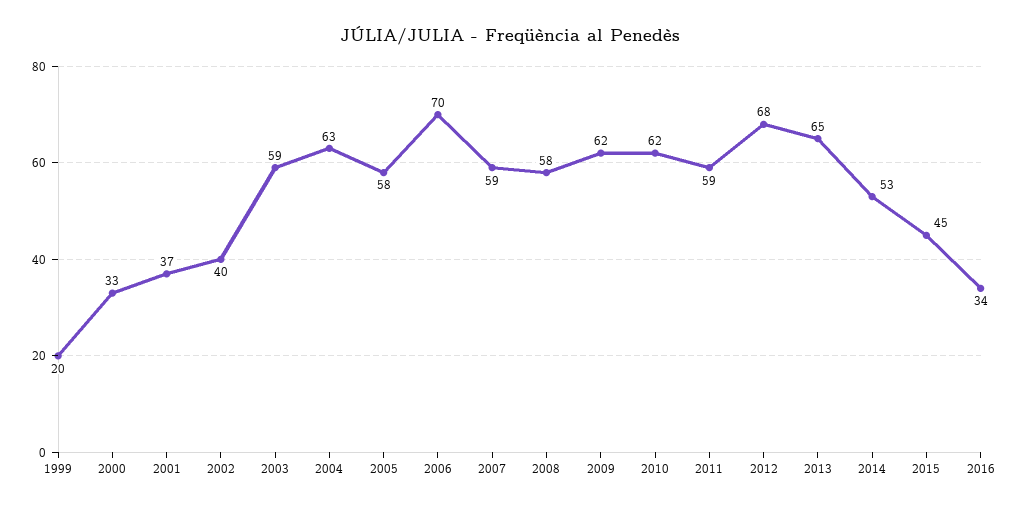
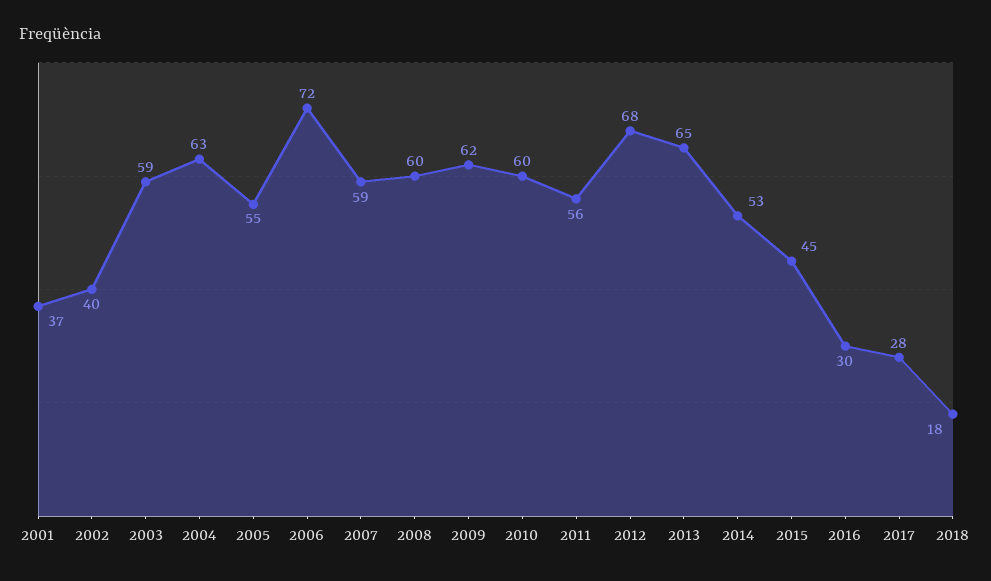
1999: 20 -> none
2000: 33 -> none
2005: 58 -> 55
2006: 70 -> 72
2008: 58 -> 60
2010: 62 -> 60
2011: 59 -> 56
2016: 34 -> 30
2017: none -> 28
2018: none -> 18

